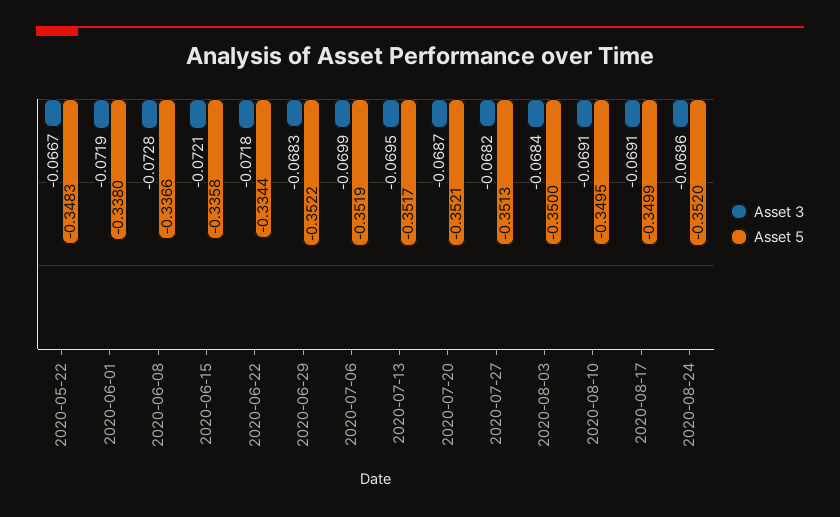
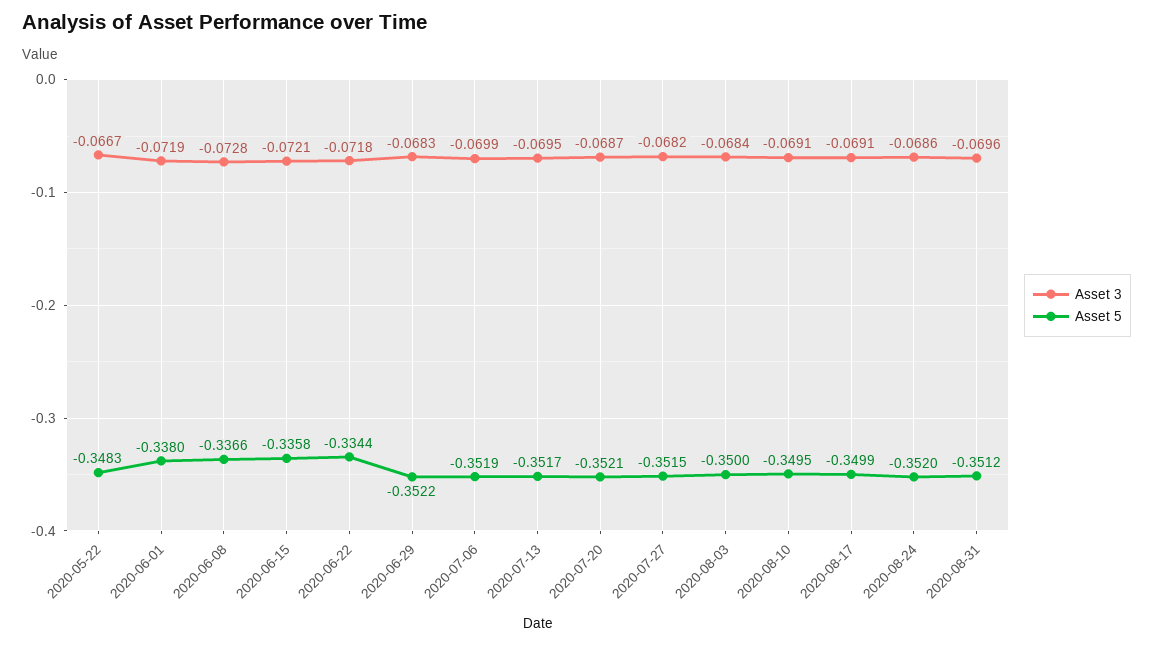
Asset 5, 2020-07-27: -0.3513 -> -0.3515
Asset 3, 2020-08-31: none -> -0.0696
Asset 5, 2020-08-31: none -> -0.3512

